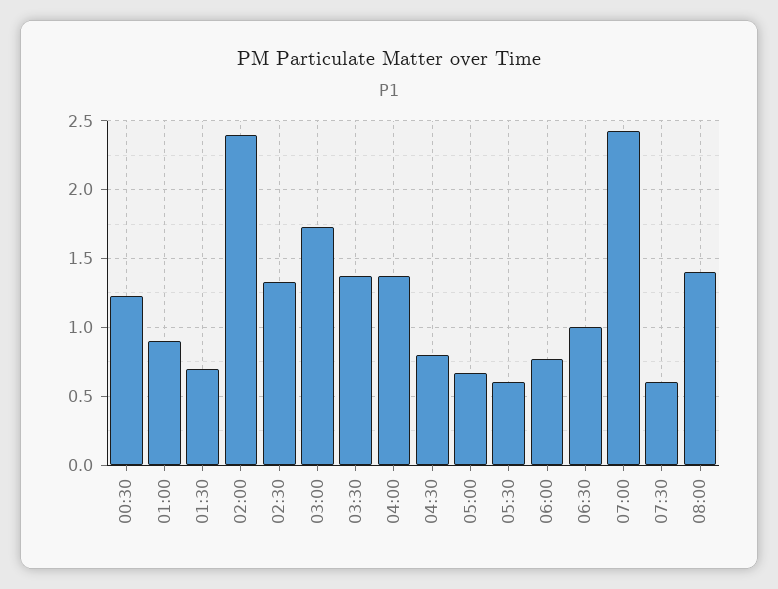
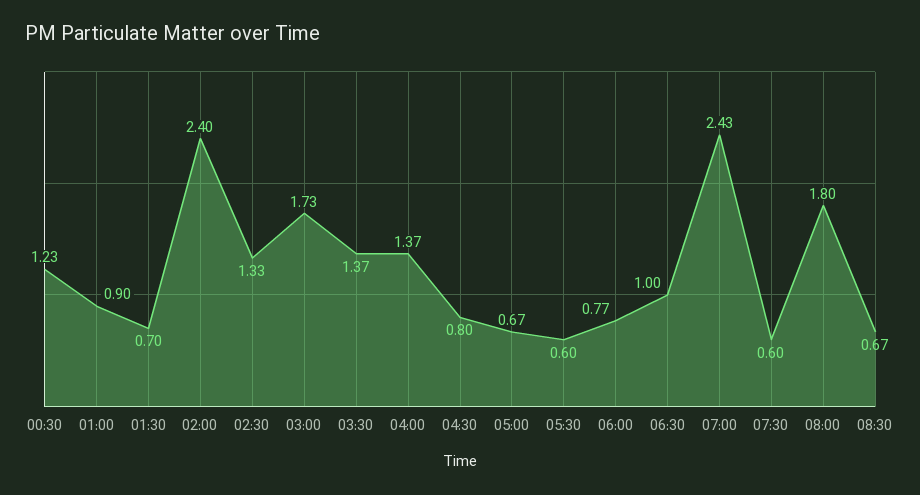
08:00: 1.4 -> 1.8
08:30: none -> 0.67

